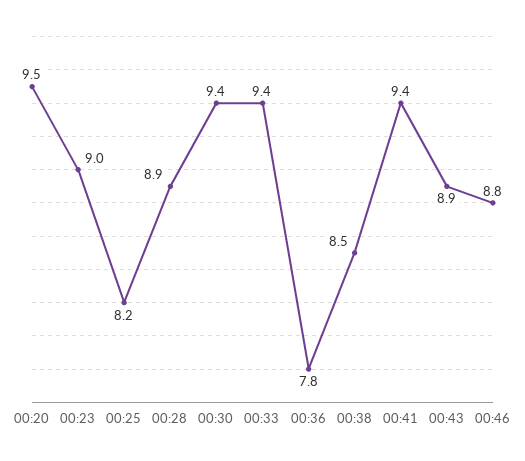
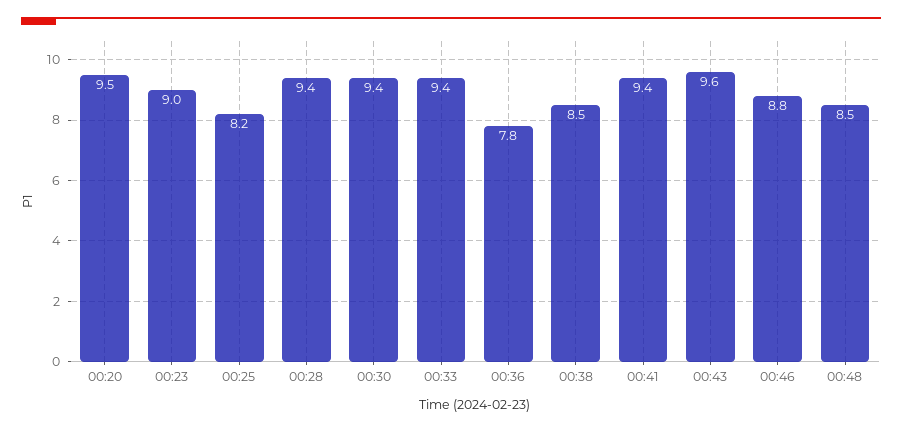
00:28: 8.9 -> 9.4
00:43: 8.9 -> 9.6
00:48: none -> 8.5

